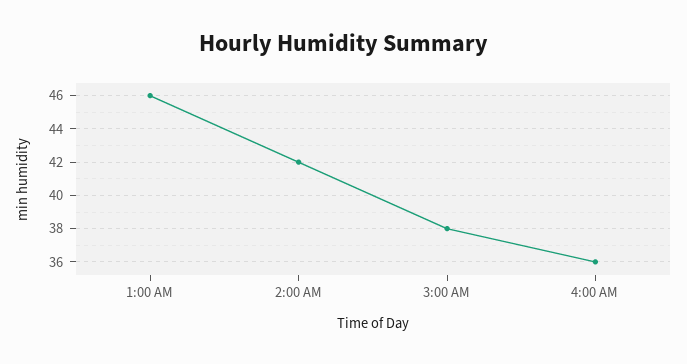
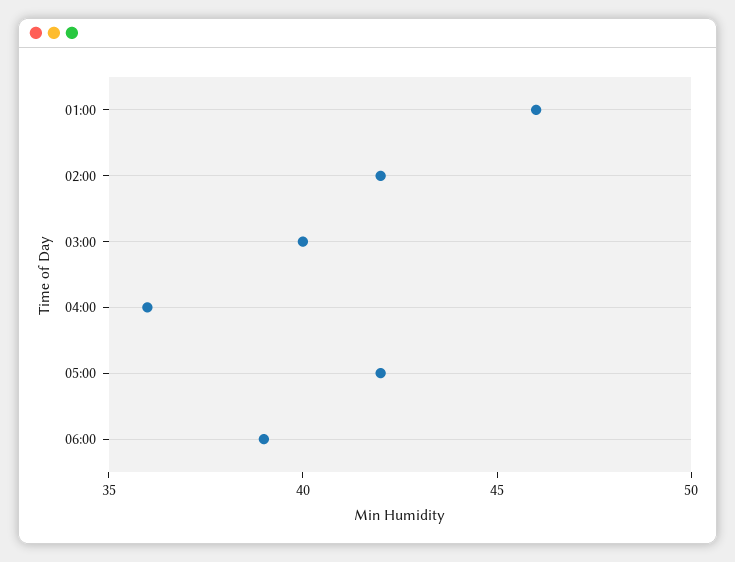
3:00 AM: 38 -> 40
05:00: none -> 42
06:00: none -> 39

